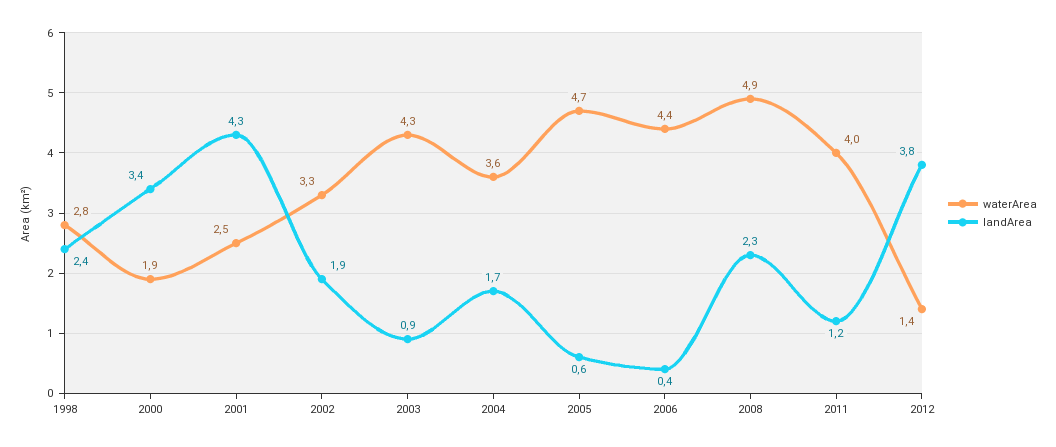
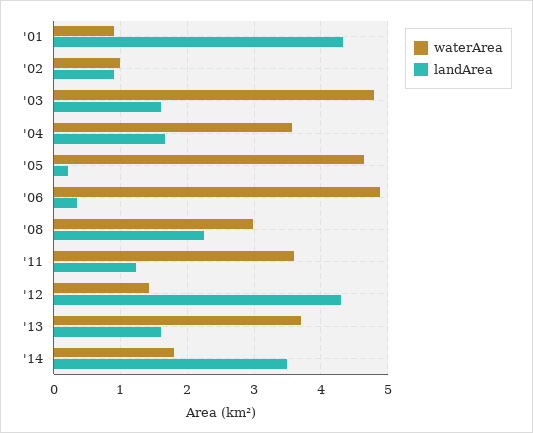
waterArea, 1998: 2.8 -> none
landArea, 1998: 2.4 -> none
waterArea, 2000: 1.9 -> none
landArea, 2000: 3.4 -> none
waterArea, 2001: 2.5 -> 0.9
waterArea, 2002: 3.3 -> 1
landArea, 2002: 1.9 -> 0.9
waterArea, 2003: 4.3 -> 4.8
landArea, 2003: 0.9 -> 1.6
landArea, 2005: 0.6 -> 0.2
waterArea, 2006: 4.4 -> 4.9
waterArea, 2008: 4.9 -> 3
waterArea, 2011: 4 -> 3.6
landArea, 2012: 3.8 -> 4.3
waterArea, '13: none -> 3.7
landArea, '13: none -> 1.6
waterArea, '14: none -> 1.8
landArea, '14: none -> 3.5

